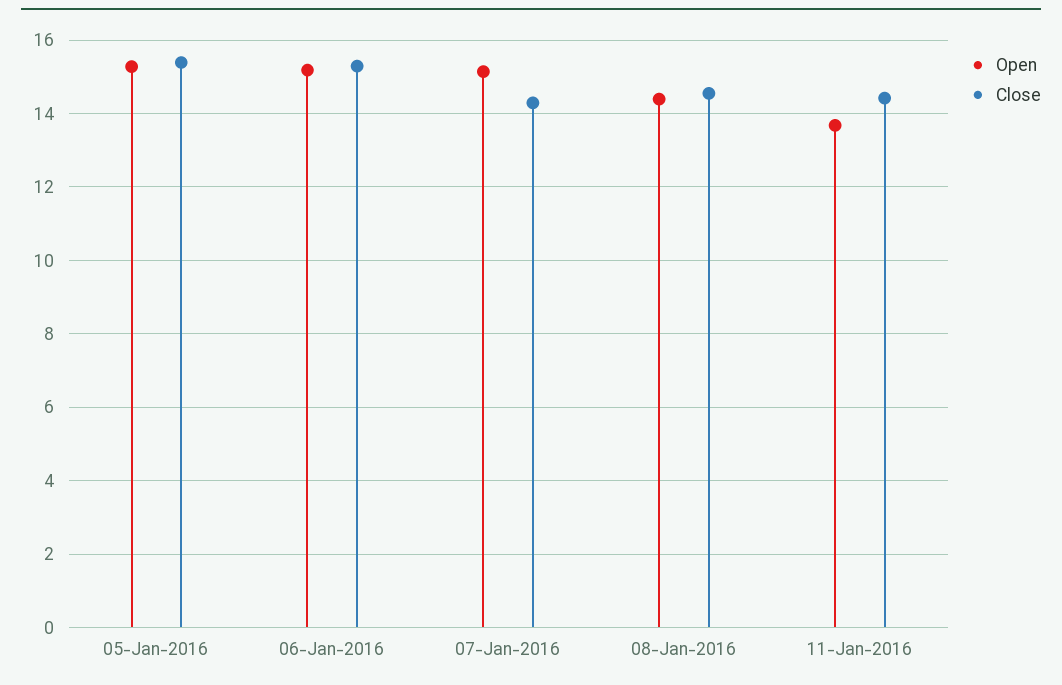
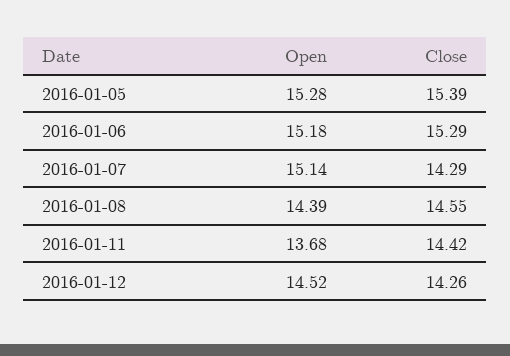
Open, 2016-01-12: none -> 14.52
Close, 2016-01-12: none -> 14.26

